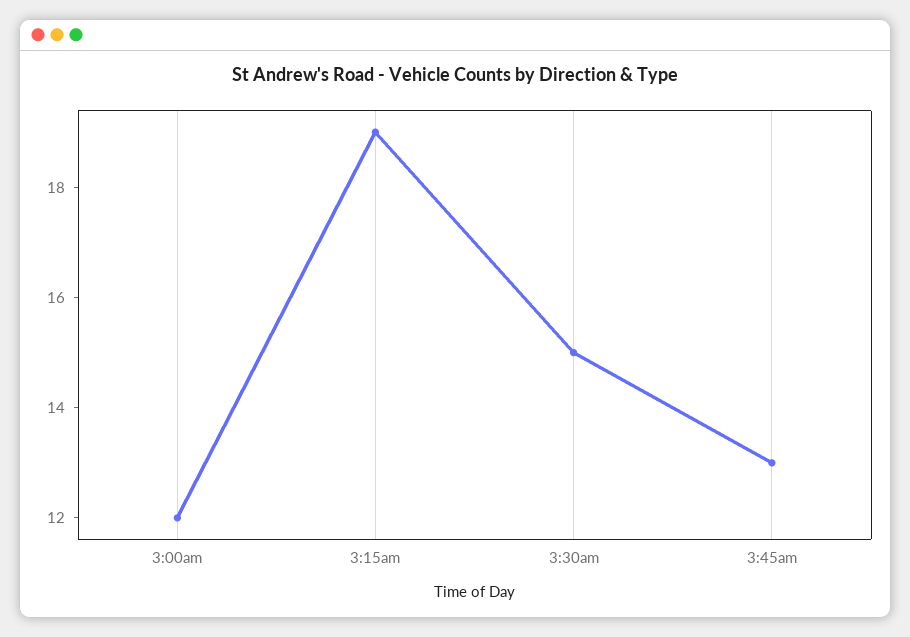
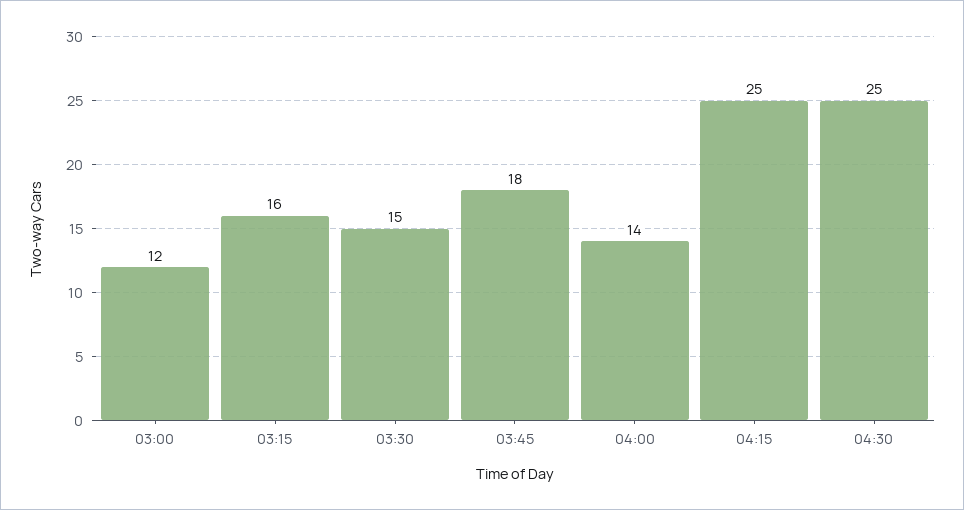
3:15am: 19 -> 16
3:45am: 13 -> 18
04:00: none -> 14
04:15: none -> 25
04:30: none -> 25

